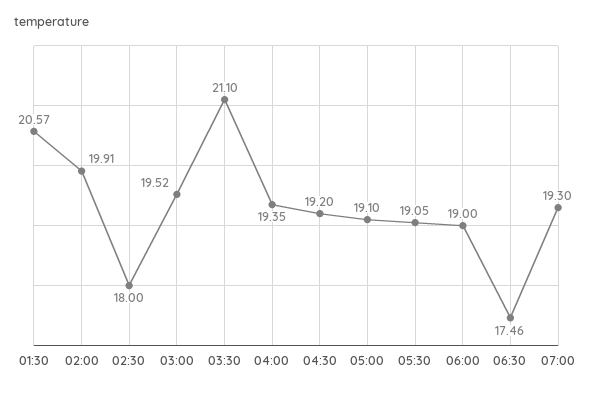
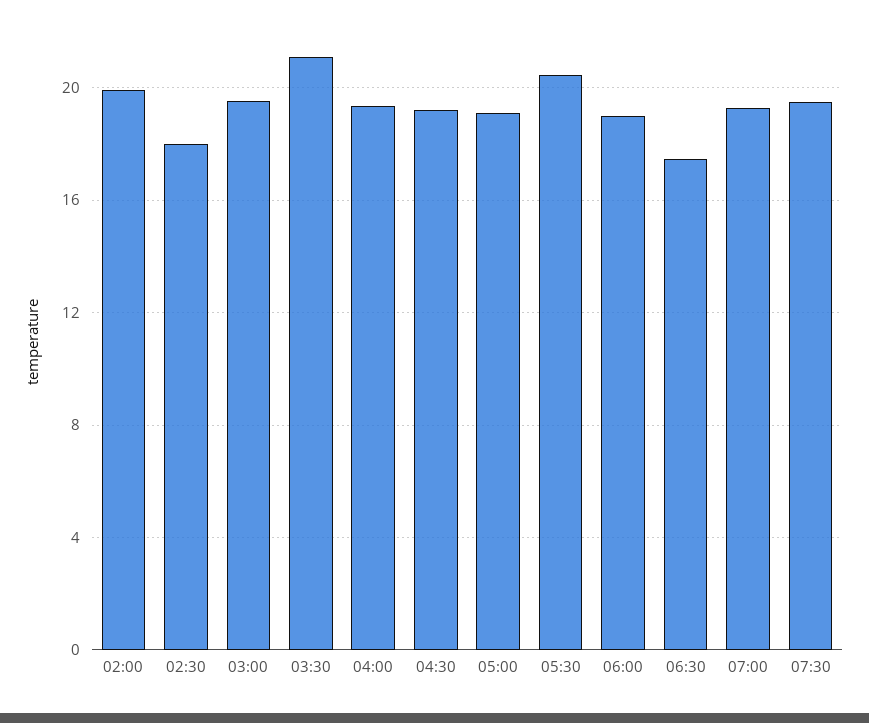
01:30: 20.57 -> none
05:30: 19.05 -> 20.5
07:30: none -> 19.5

